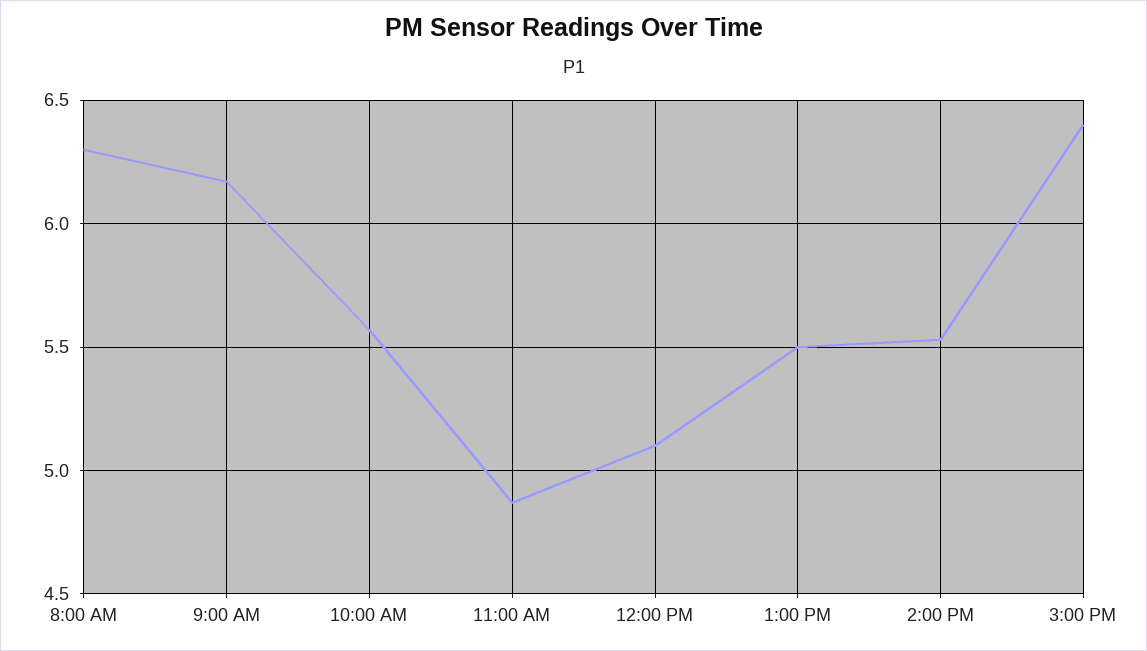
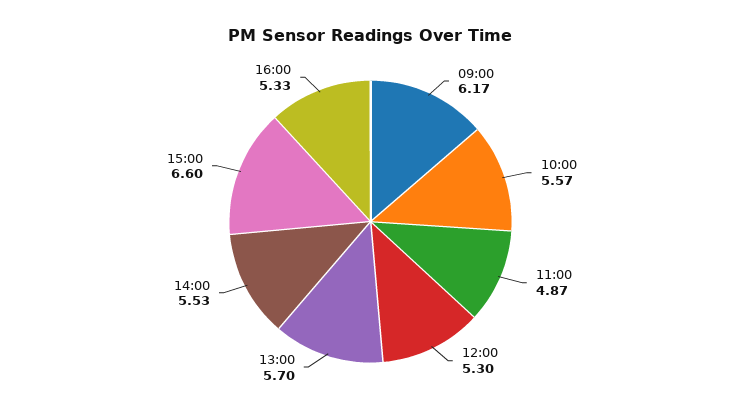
8:00 AM: 6.3 -> none
12:00 PM: 5.1 -> 5.3
1:00 PM: 5.5 -> 5.7
3:00 PM: 6.4 -> 6.6
16:00: none -> 5.33

